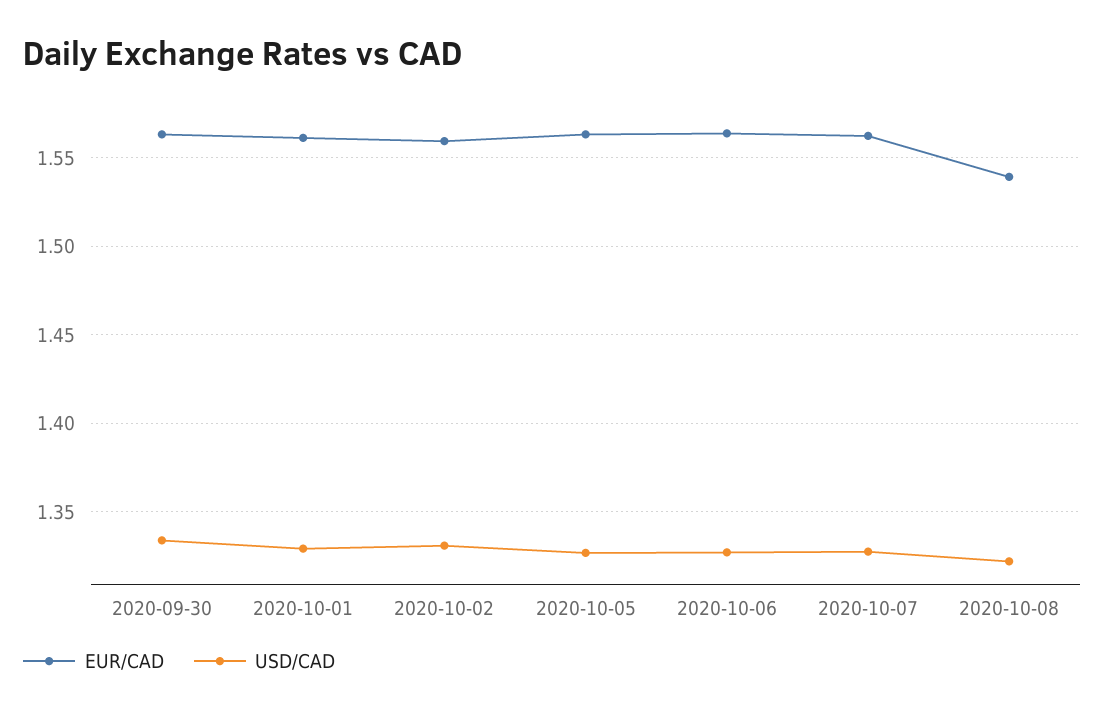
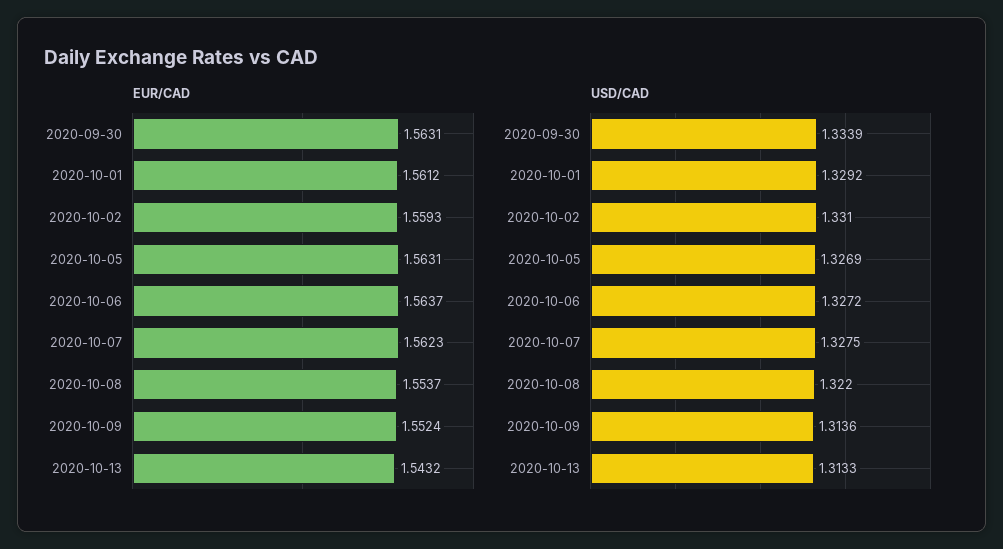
EUR/CAD, 2020-10-08: 1.54 -> 1.5537
EUR/CAD, 2020-10-09: none -> 1.5524
EUR/CAD, 2020-10-13: none -> 1.5432
USD/CAD, 2020-10-09: none -> 1.3136
USD/CAD, 2020-10-13: none -> 1.3133

